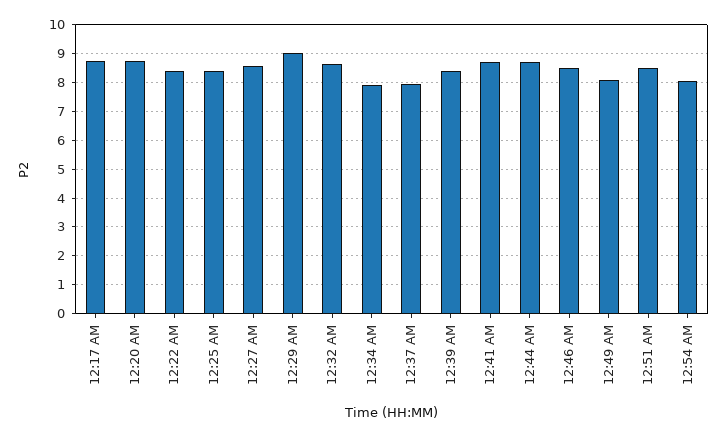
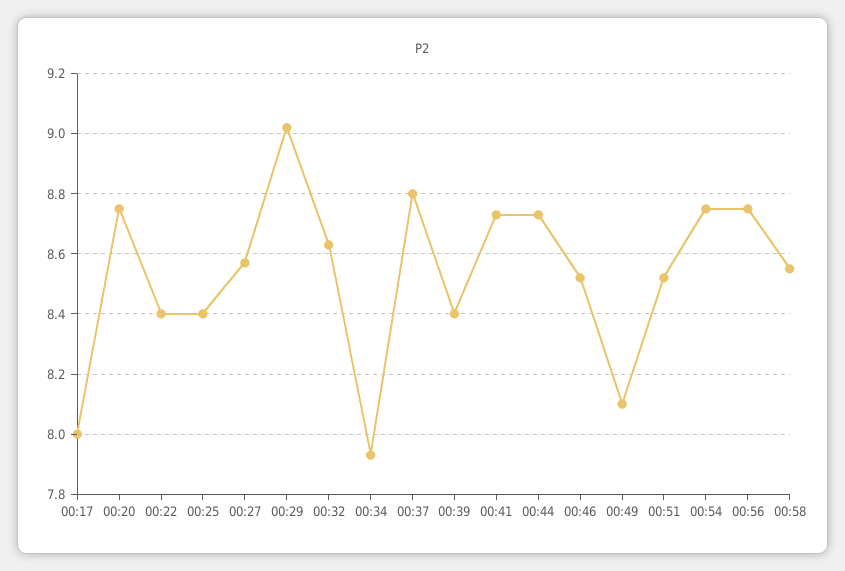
12:17 AM: 8.75 -> 8
12:37 AM: 8 -> 8.8
12:54 AM: 8 -> 8.75
00:56: none -> 8.75
00:58: none -> 8.55

